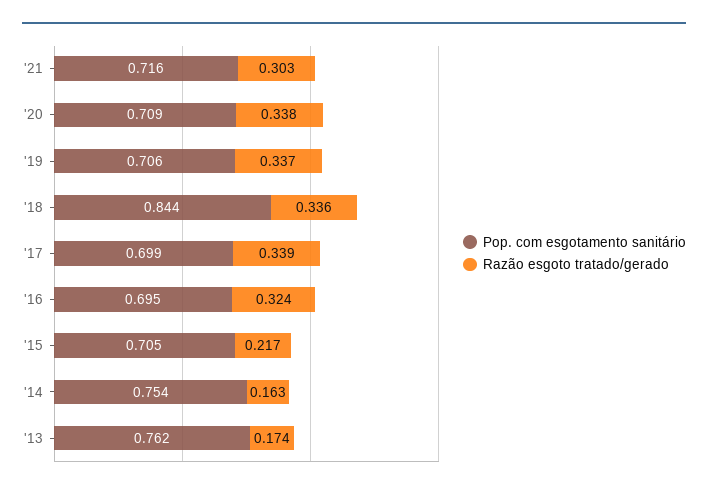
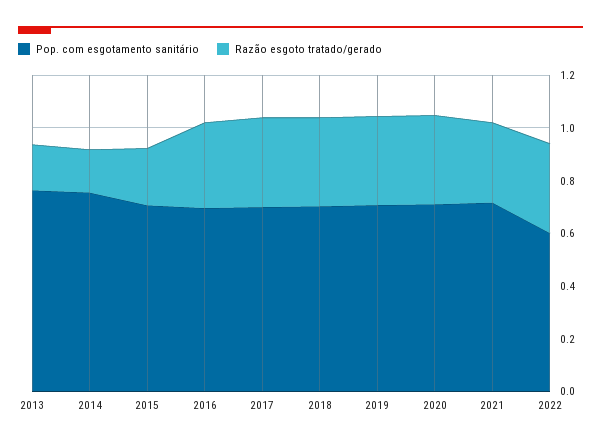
Pop. com esgotamento sanitário, '18: 0.844 -> 0.7
Pop. com esgotamento sanitário, 2022: none -> 0.6
Razão esgoto tratado/gerado, 2022: none -> 0.35

